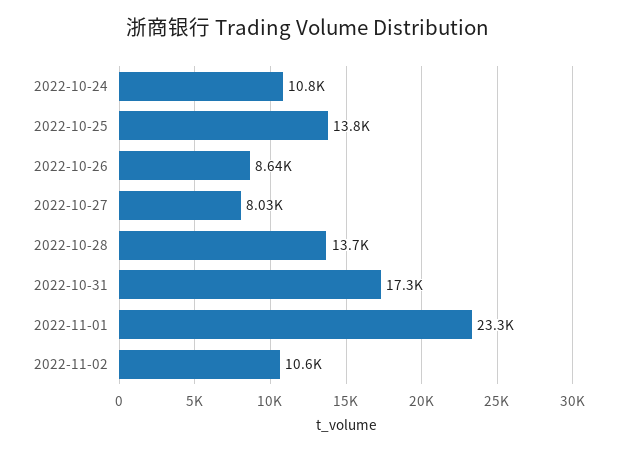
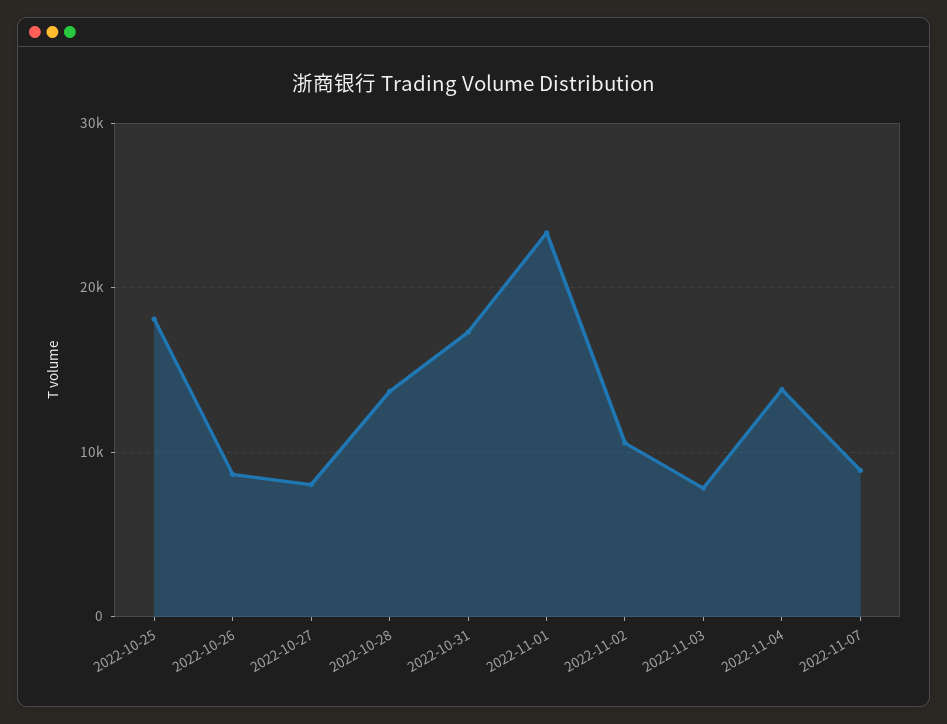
2022-10-24: 10800 -> none
2022-10-25: 13800 -> 18000
2022-11-03: none -> 8000
2022-11-04: none -> 14000
2022-11-07: none -> 9000

